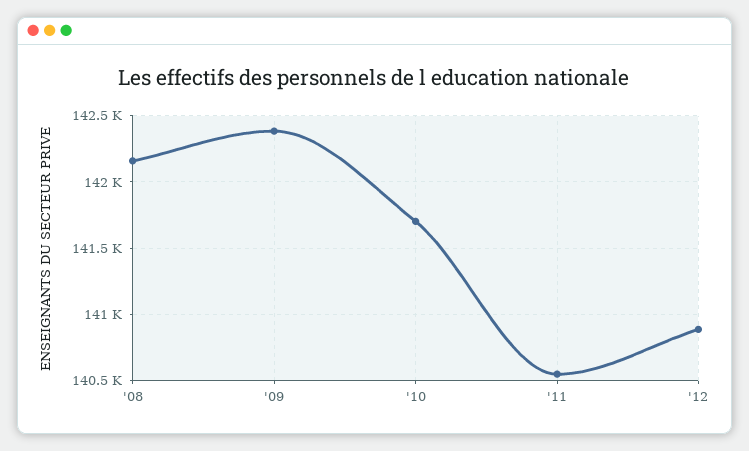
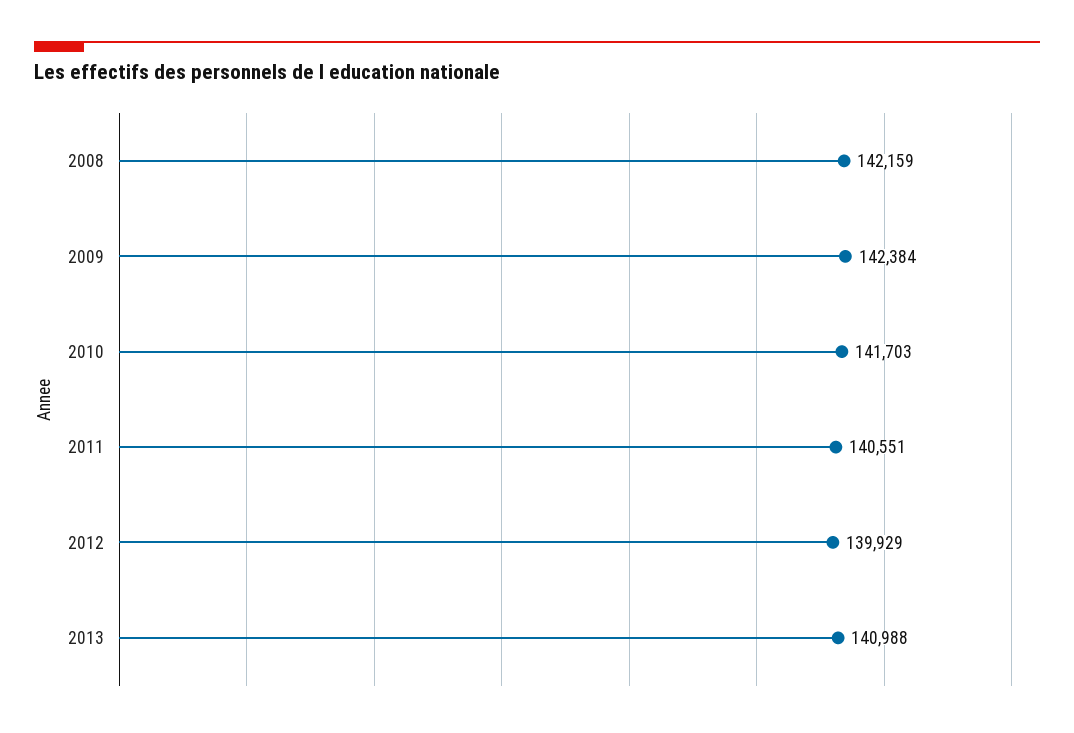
'12: 140900 -> 139929
2013: none -> 140988

